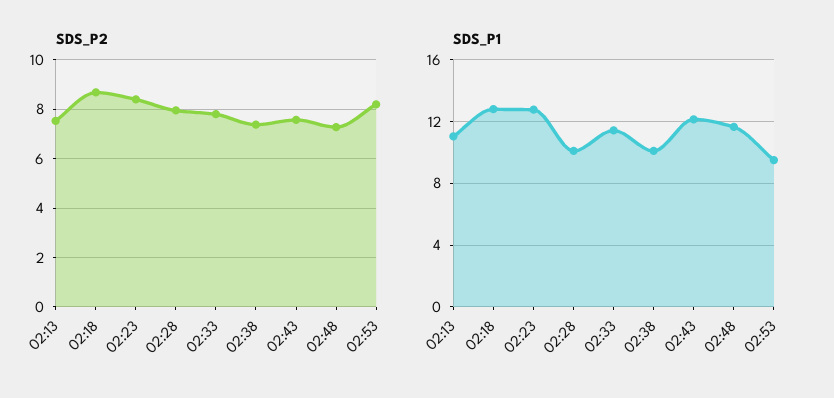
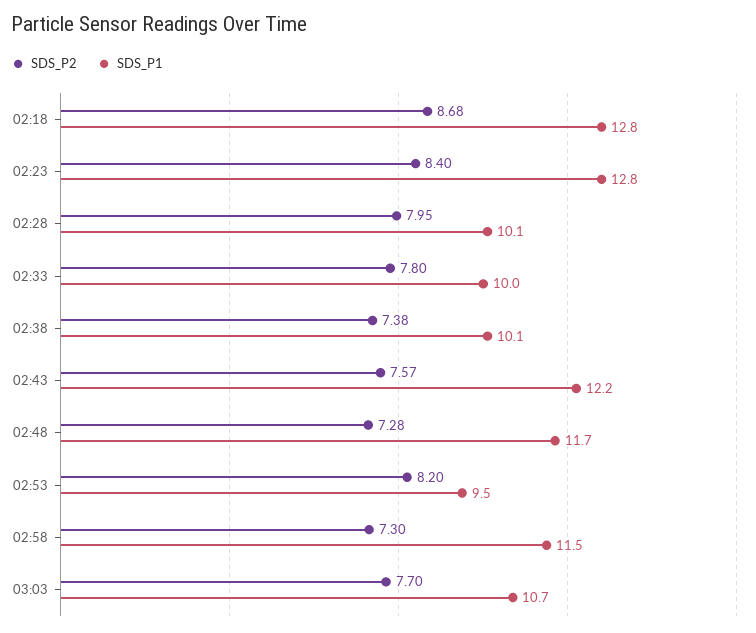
SDS_P2, 02:13: 7.5 -> none
SDS_P1, 02:13: 11 -> none
SDS_P1, 02:33: 11.5 -> 10
SDS_P2, 02:58: none -> 7.3
SDS_P1, 02:58: none -> 11.5
SDS_P2, 03:03: none -> 7.7
SDS_P1, 03:03: none -> 10.7

